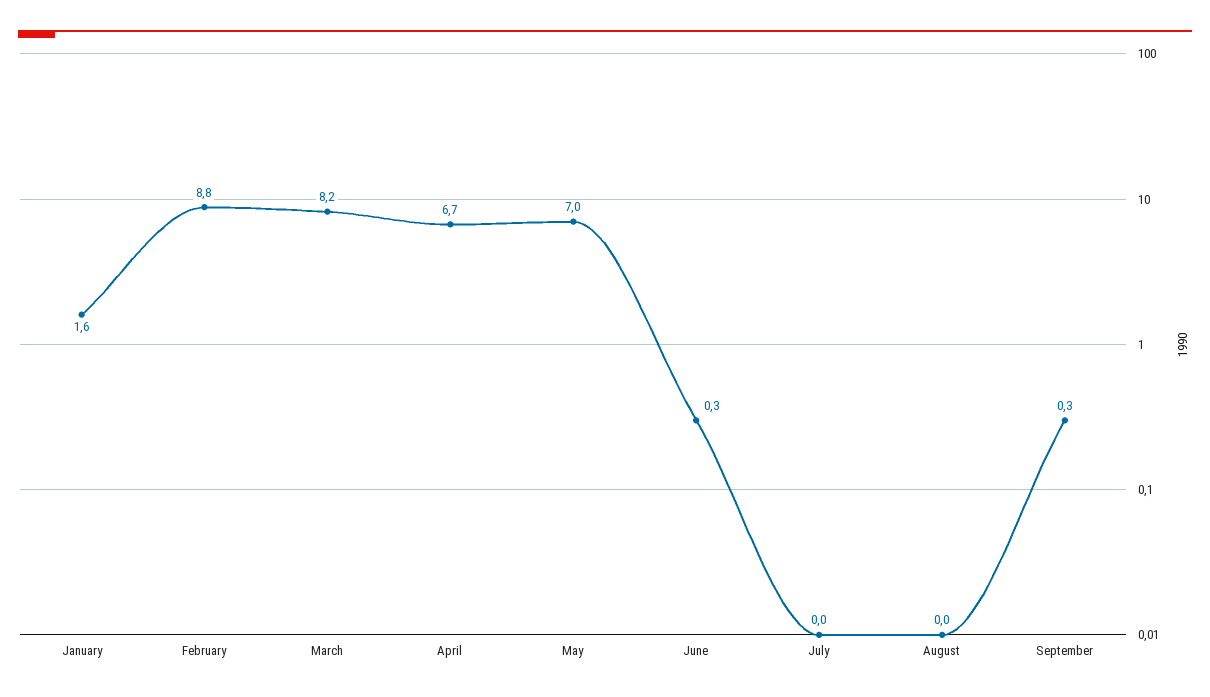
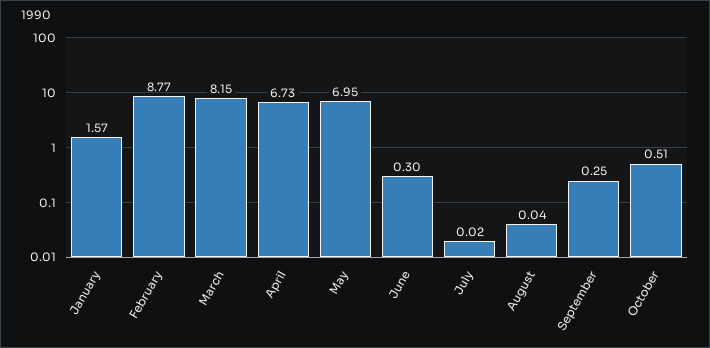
October: none -> 0.51

